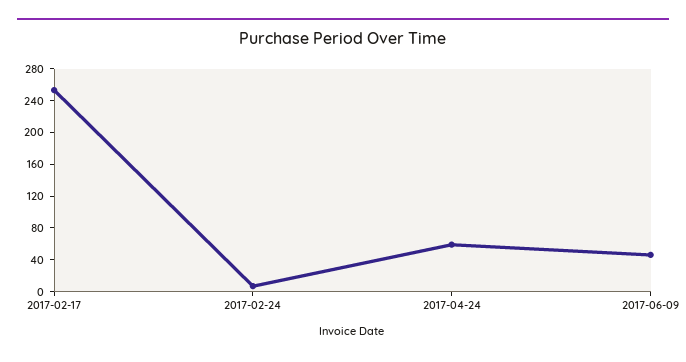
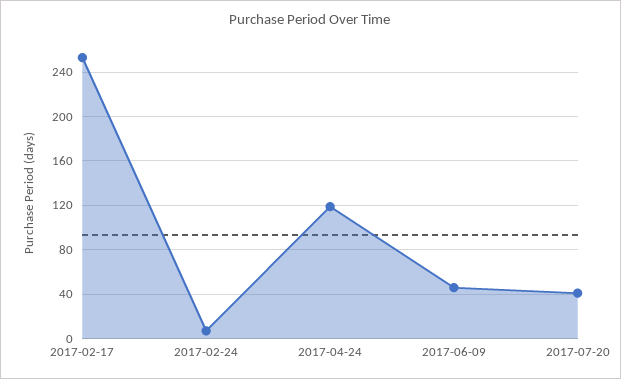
2017-04-24: 60 -> 120
2017-07-20: none -> 40

